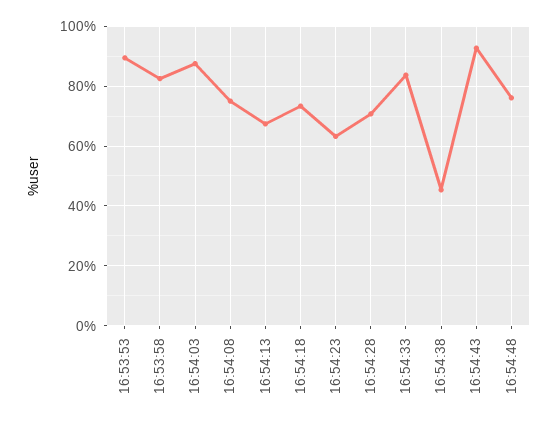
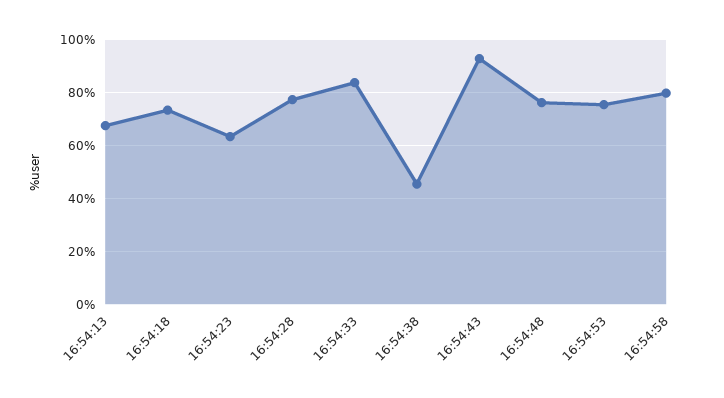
16:53:53: 90 -> none
16:53:58: 82.5 -> none
16:54:03: 87.5 -> none
16:54:08: 75 -> none
16:54:28: 70 -> 77.5
16:54:53: none -> 75
16:54:58: none -> 80

